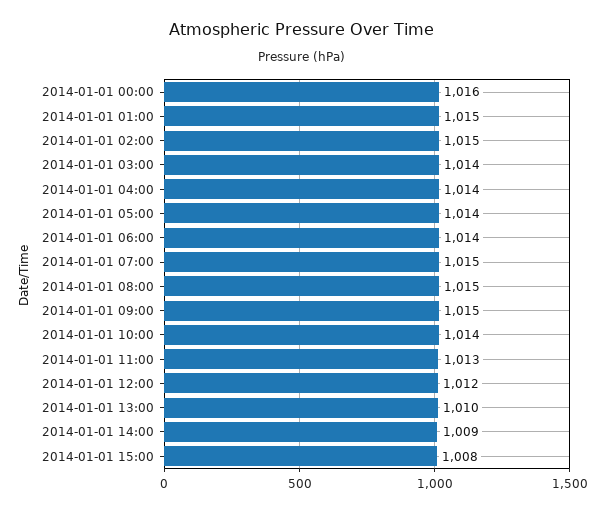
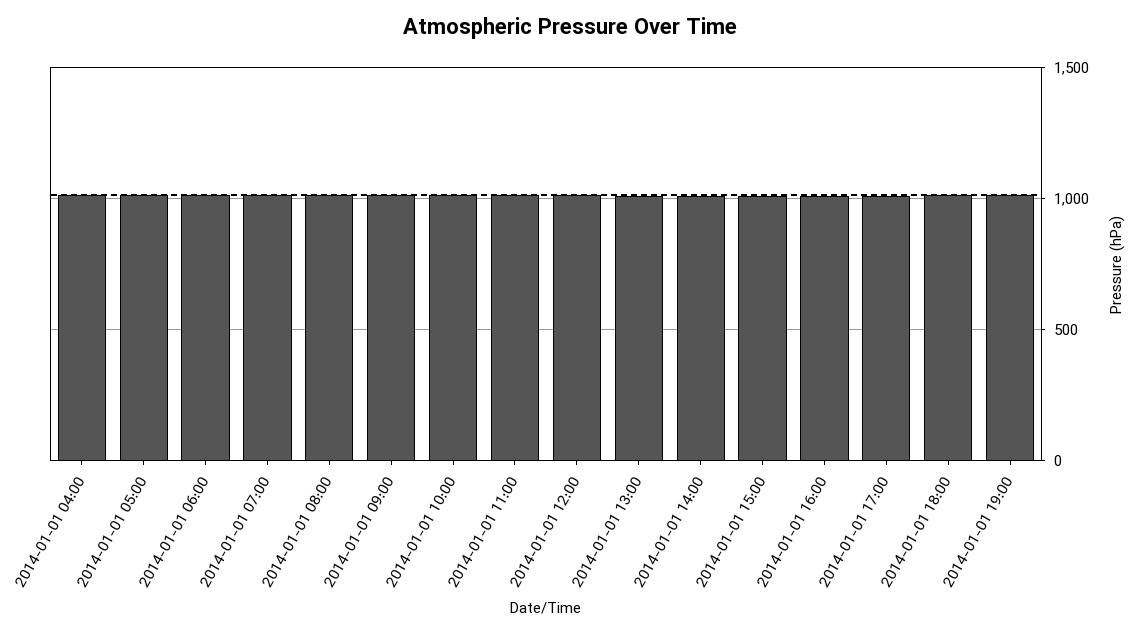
2014-01-01 00:00: 1016 -> none
2014-01-01 01:00: 1015 -> none
2014-01-01 02:00: 1015 -> none
2014-01-01 03:00: 1014 -> none
2014-01-01 16:00: none -> 1000
2014-01-01 17:00: none -> 1000
2014-01-01 18:00: none -> 1000
2014-01-01 19:00: none -> 1000

